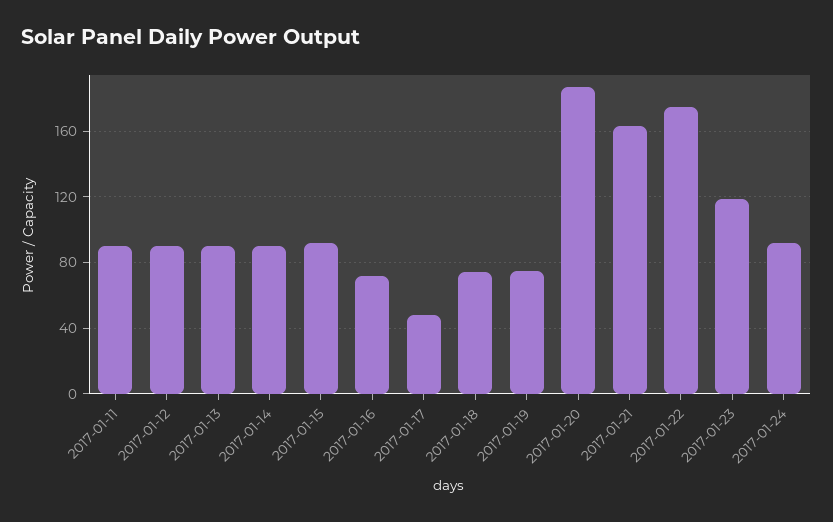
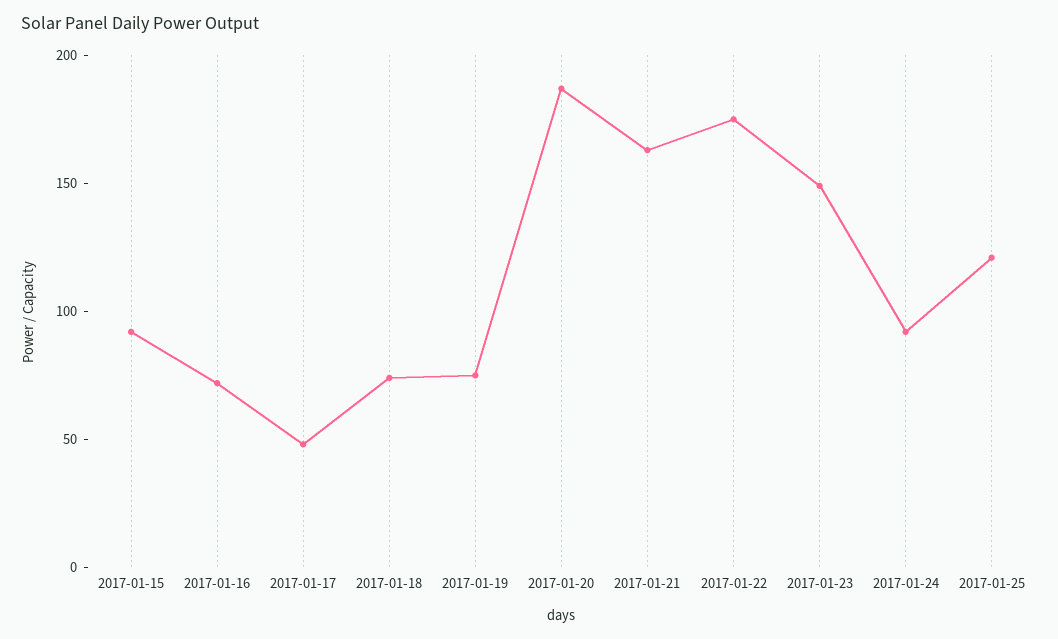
2017-01-11: 90 -> none
2017-01-12: 90 -> none
2017-01-13: 90 -> none
2017-01-14: 90 -> none
2017-01-23: 120 -> 150
2017-01-25: none -> 120

